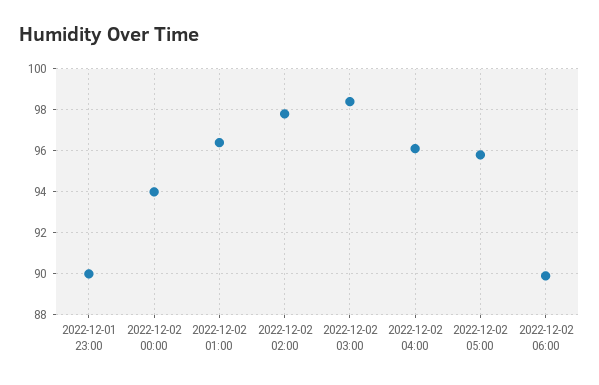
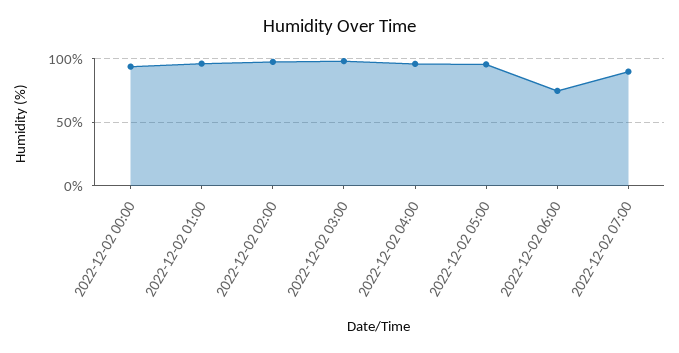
2022-12-01 23:00: 90 -> none
2022-12-02 06:00: 90 -> 75
2022-12-02 07:00: none -> 90

